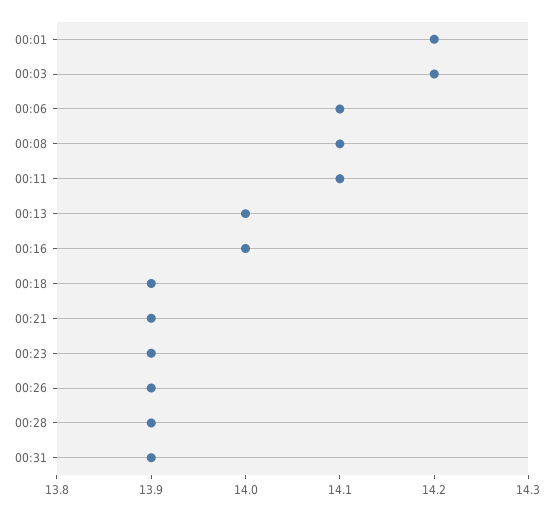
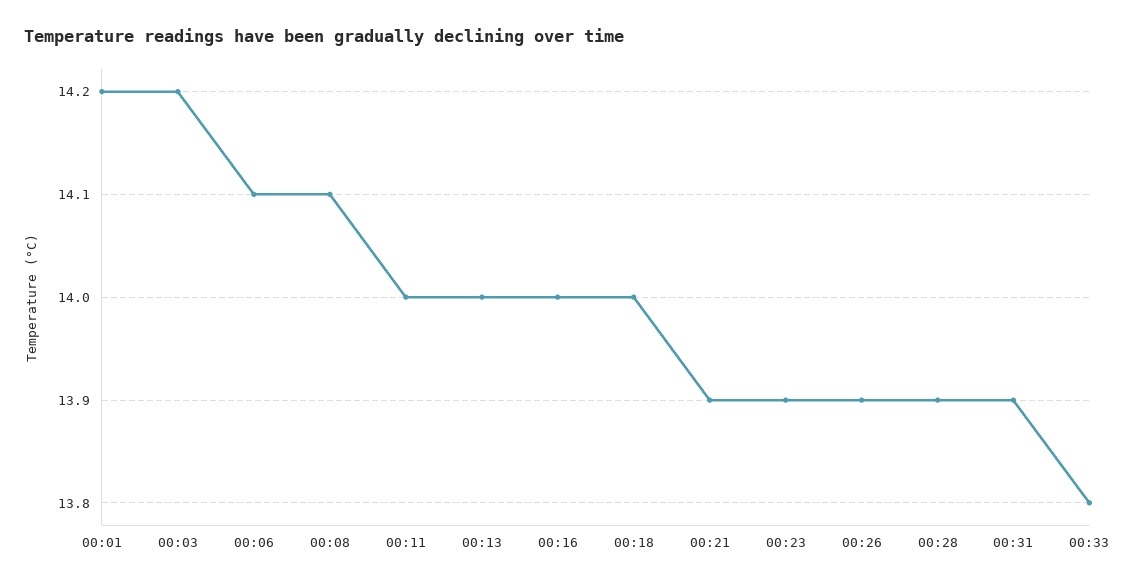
00:11: 14.1 -> 14
00:18: 13.9 -> 14
00:33: none -> 13.8

